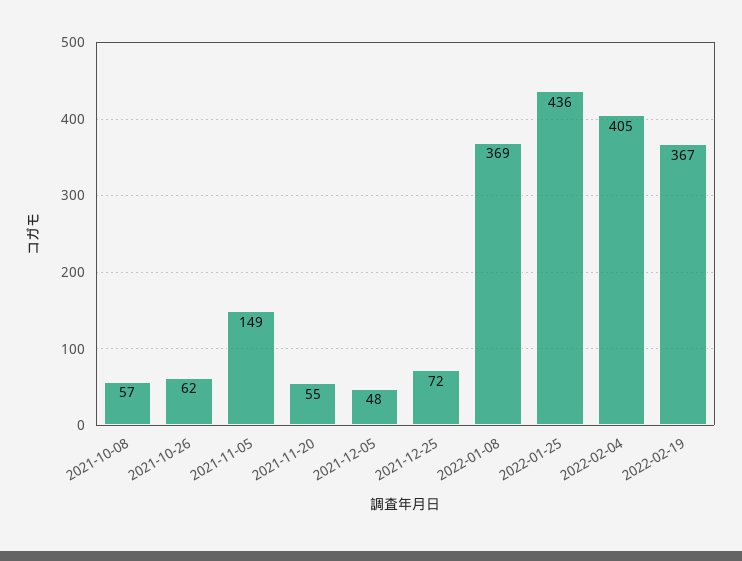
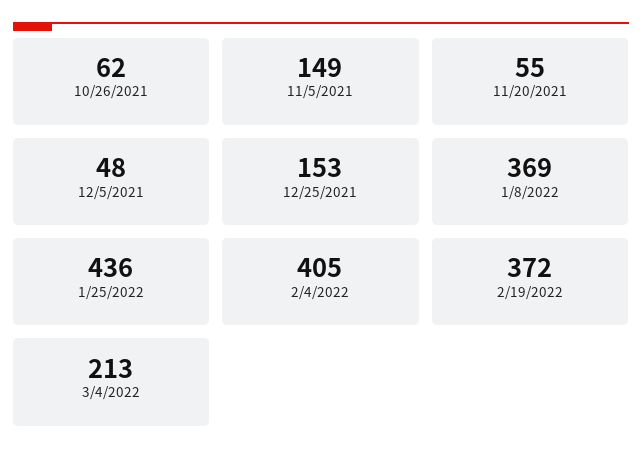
2021-10-08: 57 -> none
2021-12-25: 72 -> 153
2022-02-19: 367 -> 372
3/4/2022: none -> 213

